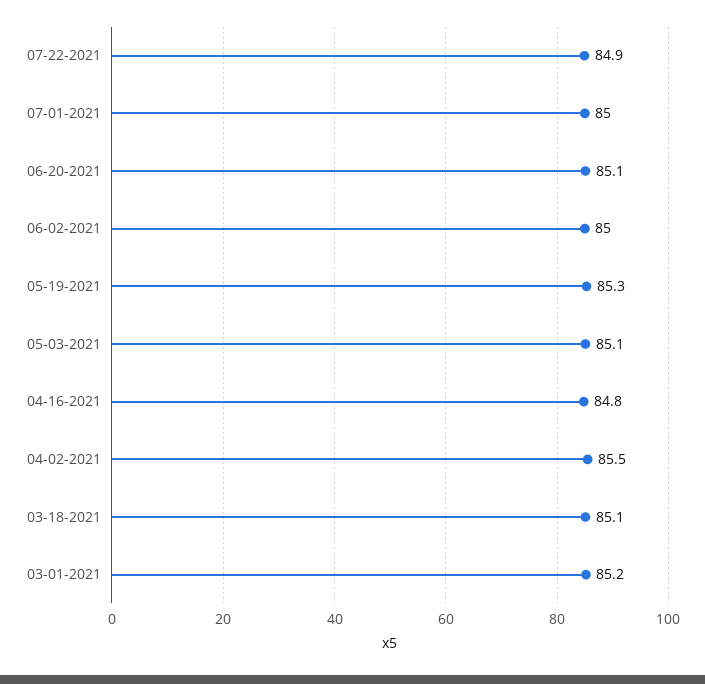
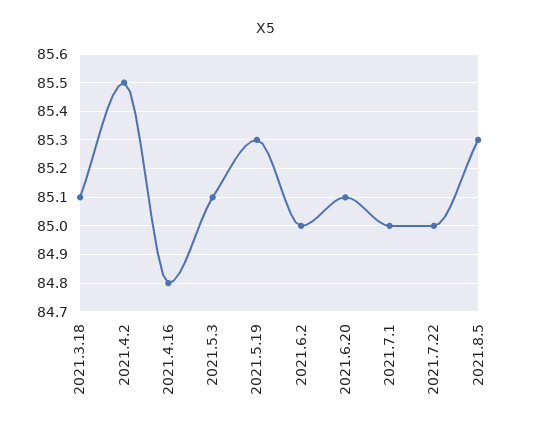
07-22-2021: 84.9 -> 85
03-01-2021: 85.2 -> none
2021.8.5: none -> 85.3

